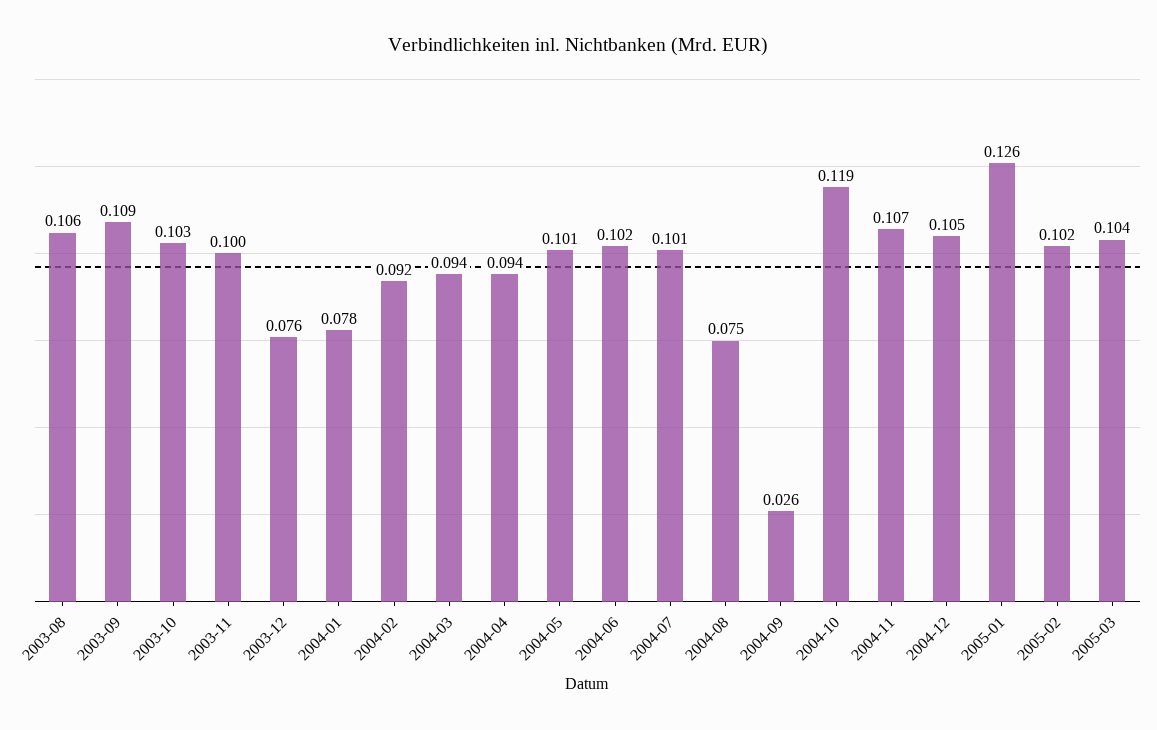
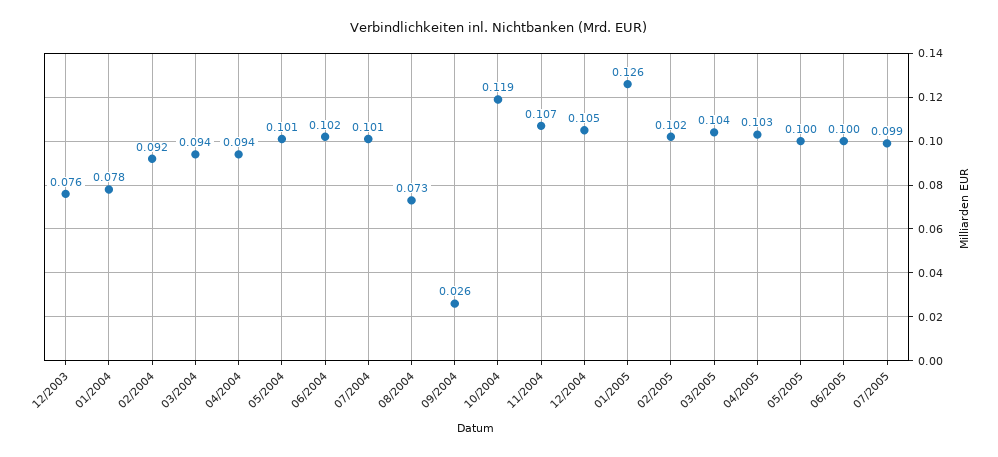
2003-08: 0.106 -> none
2003-09: 0.109 -> none
2003-10: 0.103 -> none
2003-11: 0.1 -> none
2004-08: 0.075 -> 0.073
04/2005: none -> 0.103
05/2005: none -> 0.1
06/2005: none -> 0.1
07/2005: none -> 0.099

